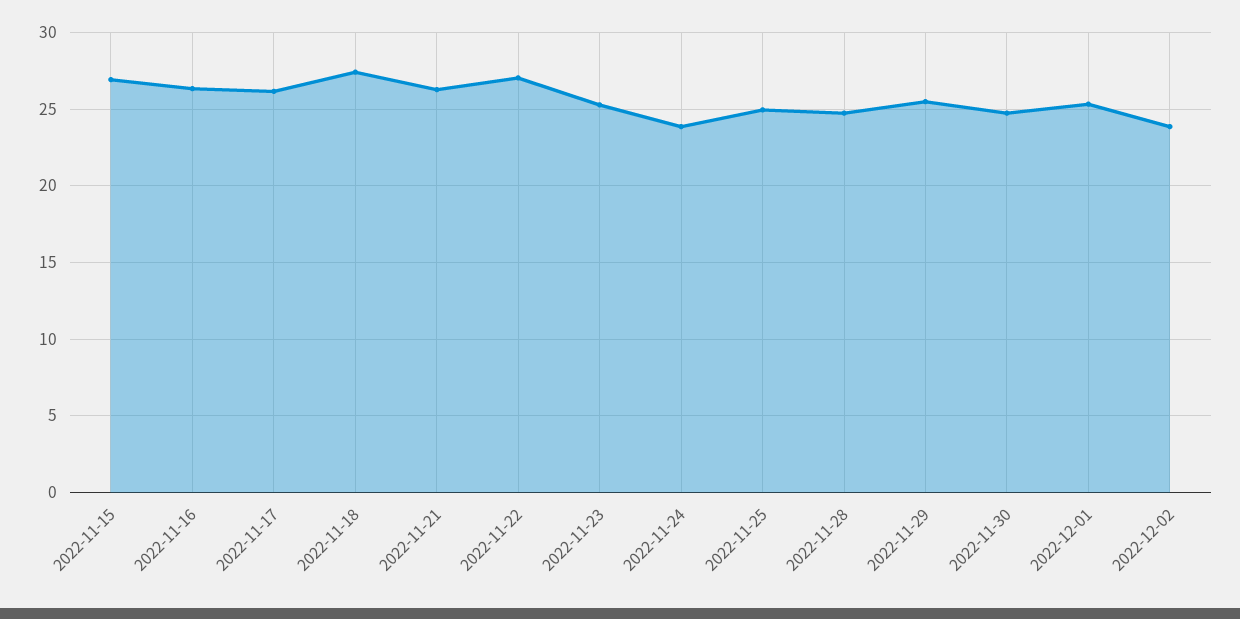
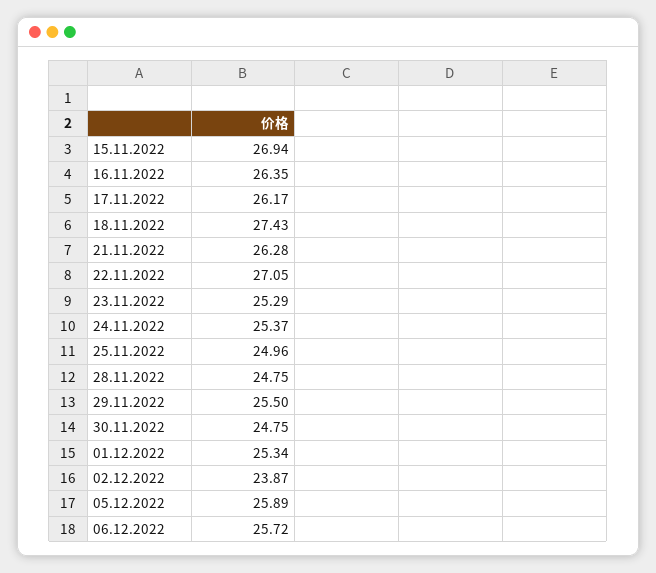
2022-11-24: 24 -> 25.37
05.12.2022: none -> 25.89
06.12.2022: none -> 25.72

